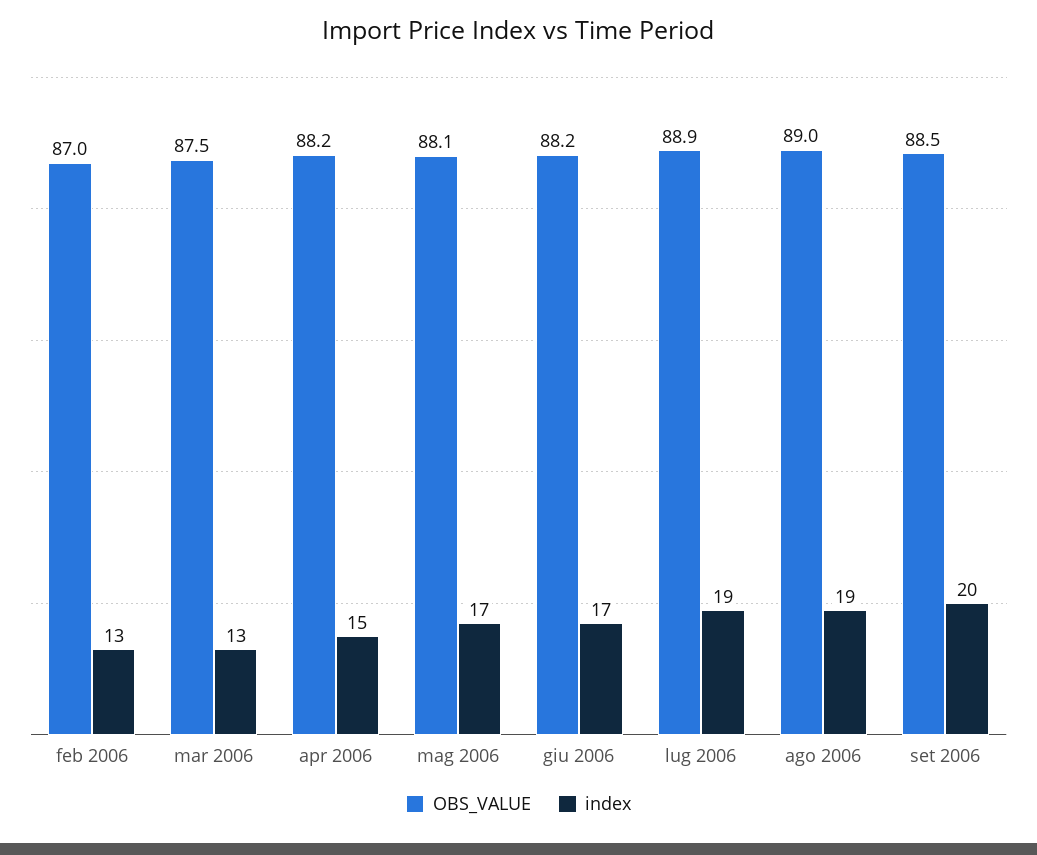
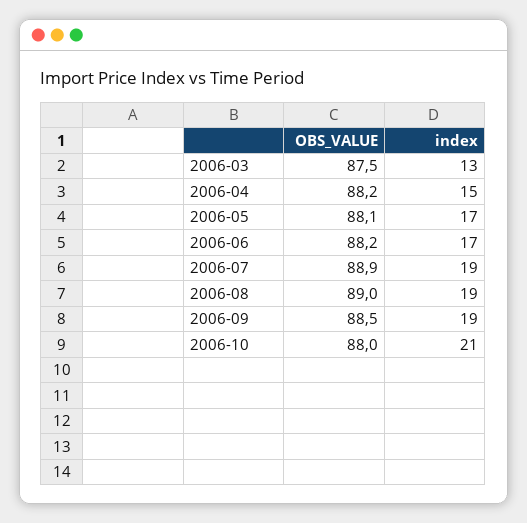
OBS_VALUE, feb 2006: 87 -> none
index, feb 2006: 13 -> none
index, set 2006: 20 -> 19
OBS_VALUE, 2006-10: none -> 88
index, 2006-10: none -> 21

